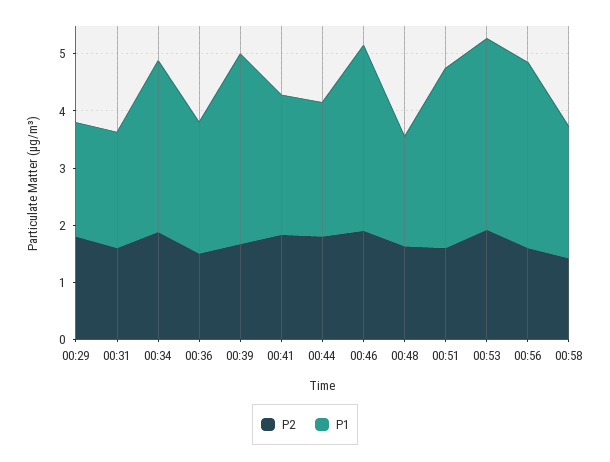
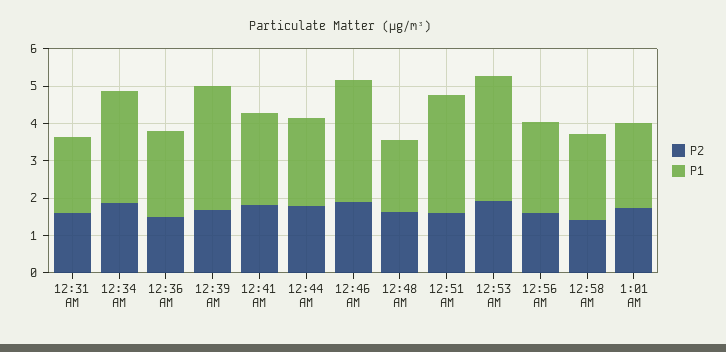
P2, 00:29: 1.8 -> none
P1, 00:29: 2 -> none
P1, 00:56: 3.2 -> 2.5
P2, 1:01 AM: none -> 1.75
P1, 1:01 AM: none -> 2.25

